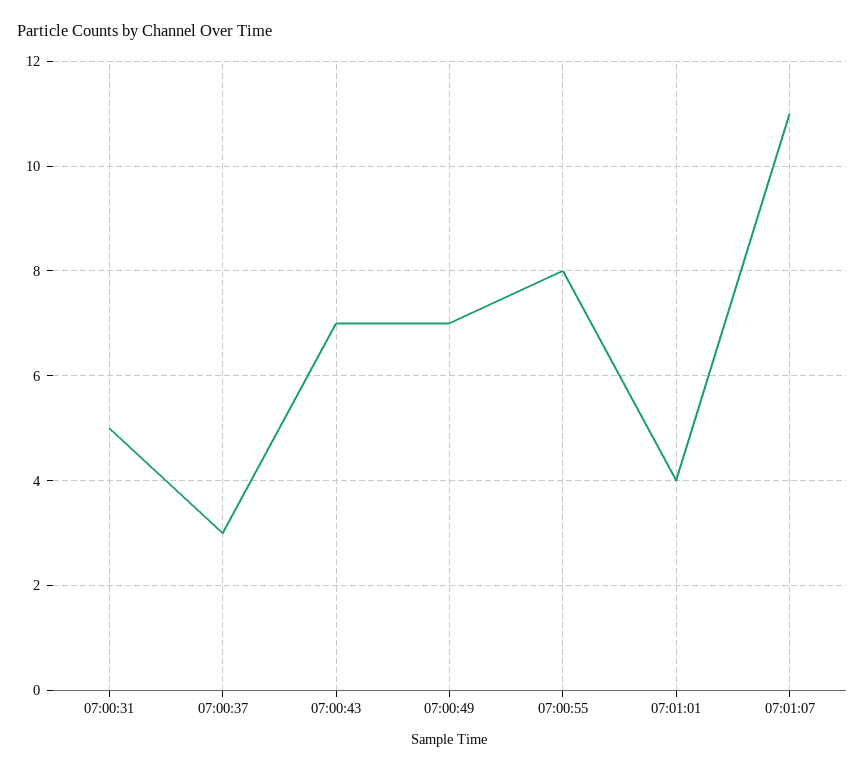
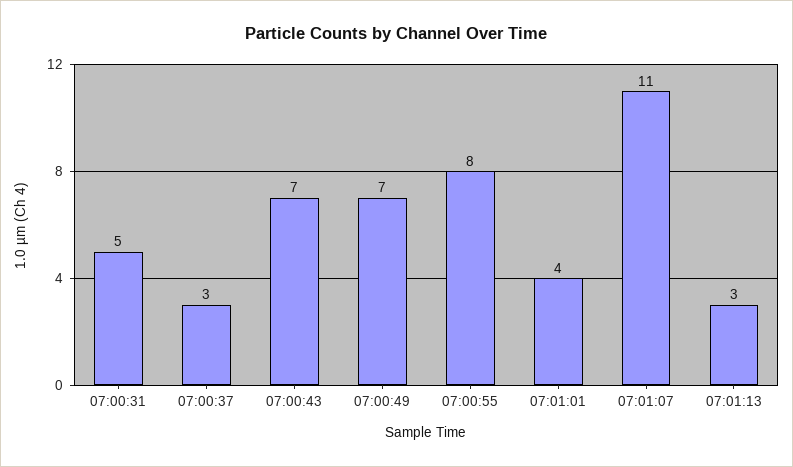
07:01:13: none -> 3

